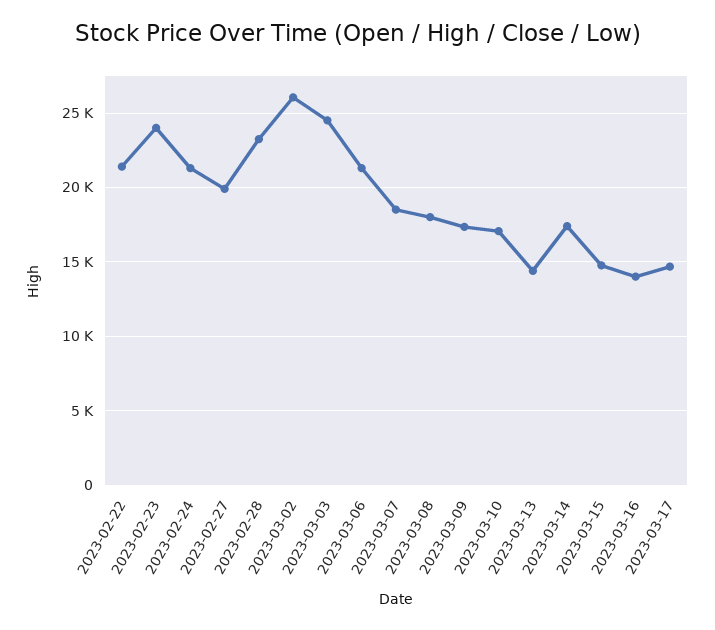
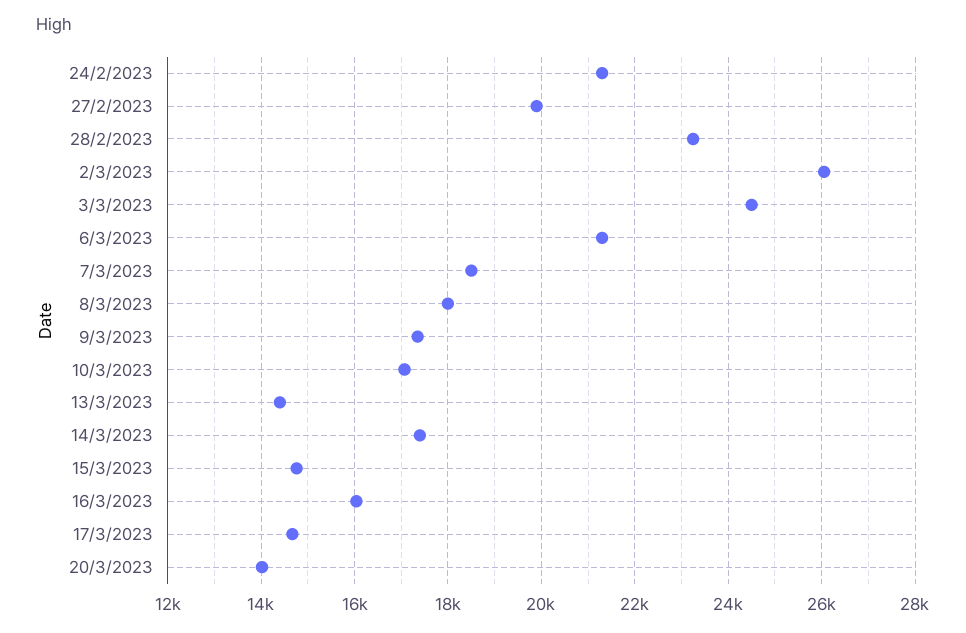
2023-02-22: 21500 -> none
2023-02-23: 24000 -> none
2023-03-16: 14000 -> 16000
20/3/2023: none -> 14000

